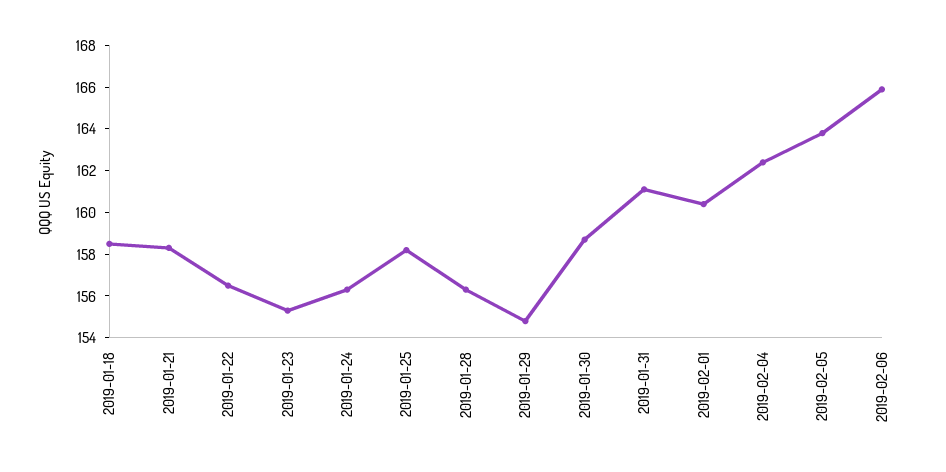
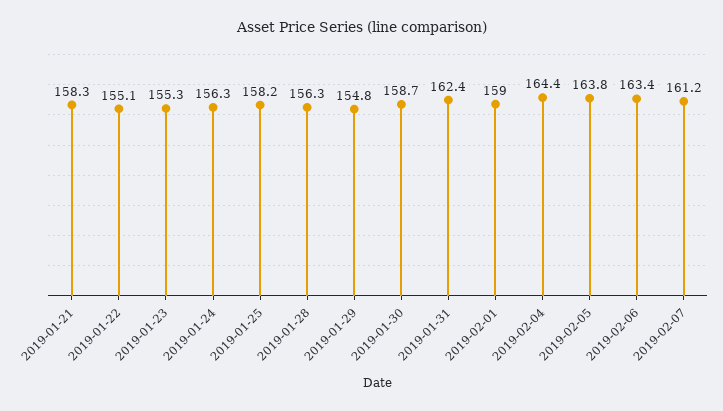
2019-01-18: 158.5 -> none
2019-01-22: 156.5 -> 155.1
2019-01-31: 161 -> 162.4
2019-02-01: 160.5 -> 159
2019-02-04: 162.5 -> 164.4
2019-02-06: 166 -> 163.4
2019-02-07: none -> 161.2

